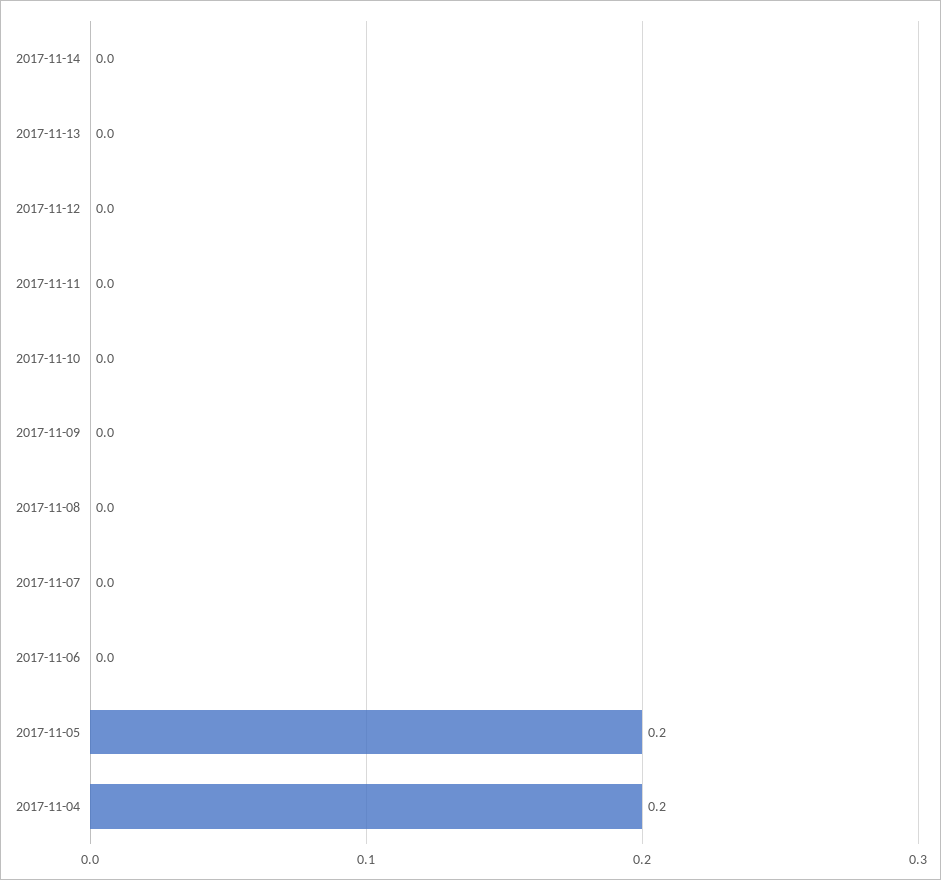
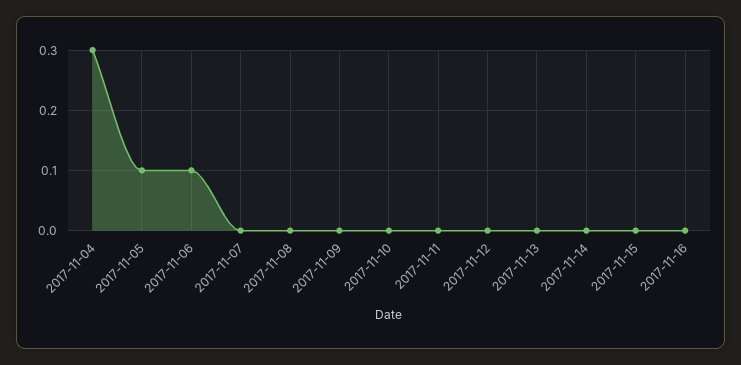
2017-11-06: 0 -> 0.1
2017-11-05: 0.2 -> 0.1
2017-11-04: 0.2 -> 0.3
2017-11-15: none -> 0
2017-11-16: none -> 0

